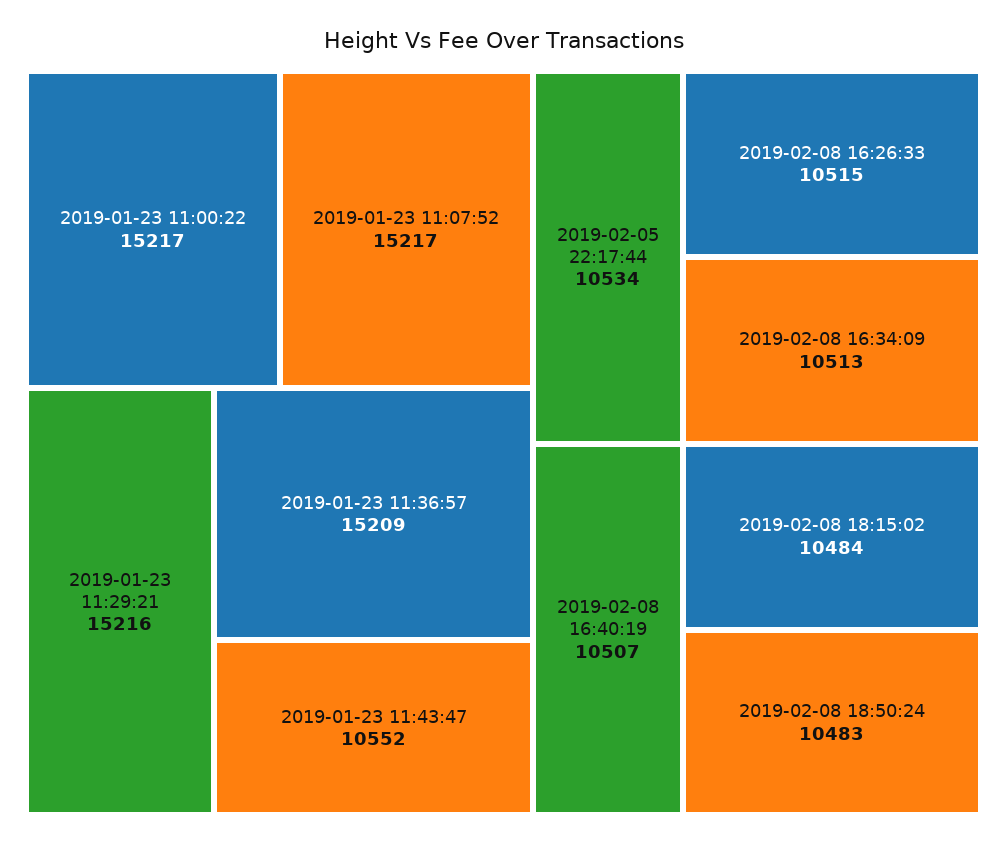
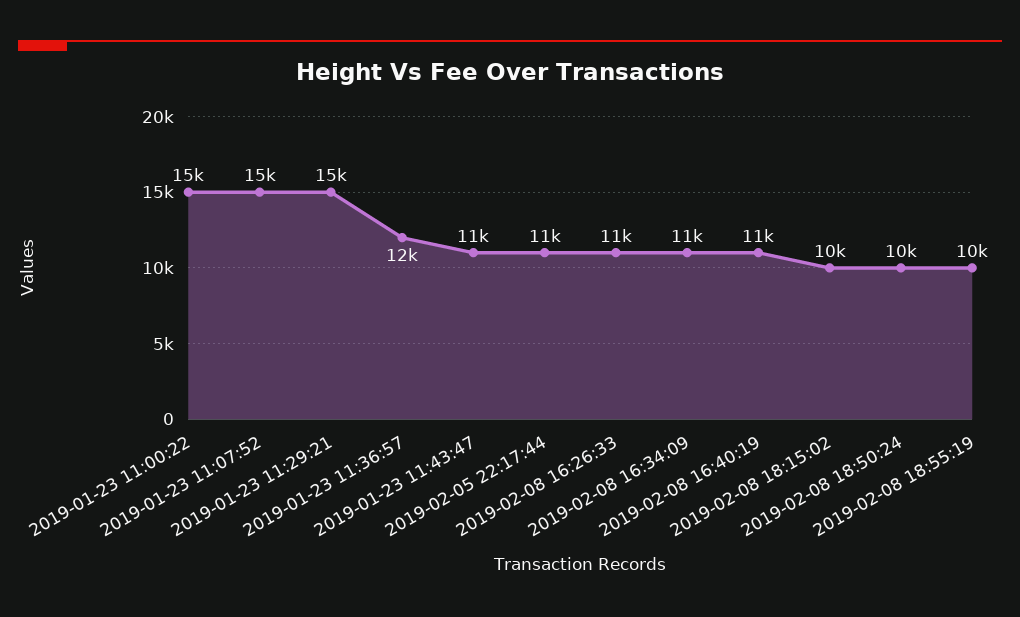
2019-01-23 11:36:57: 15209 -> 12000
2019-02-08 18:55:19: none -> 10000

